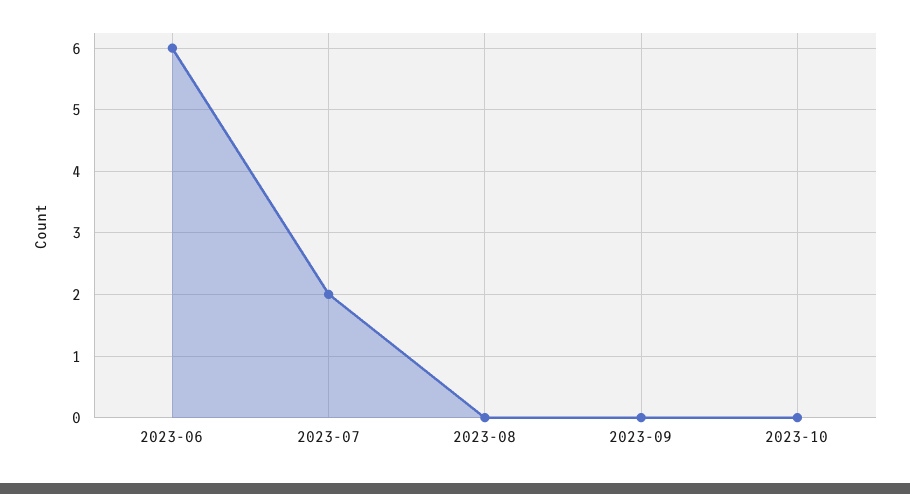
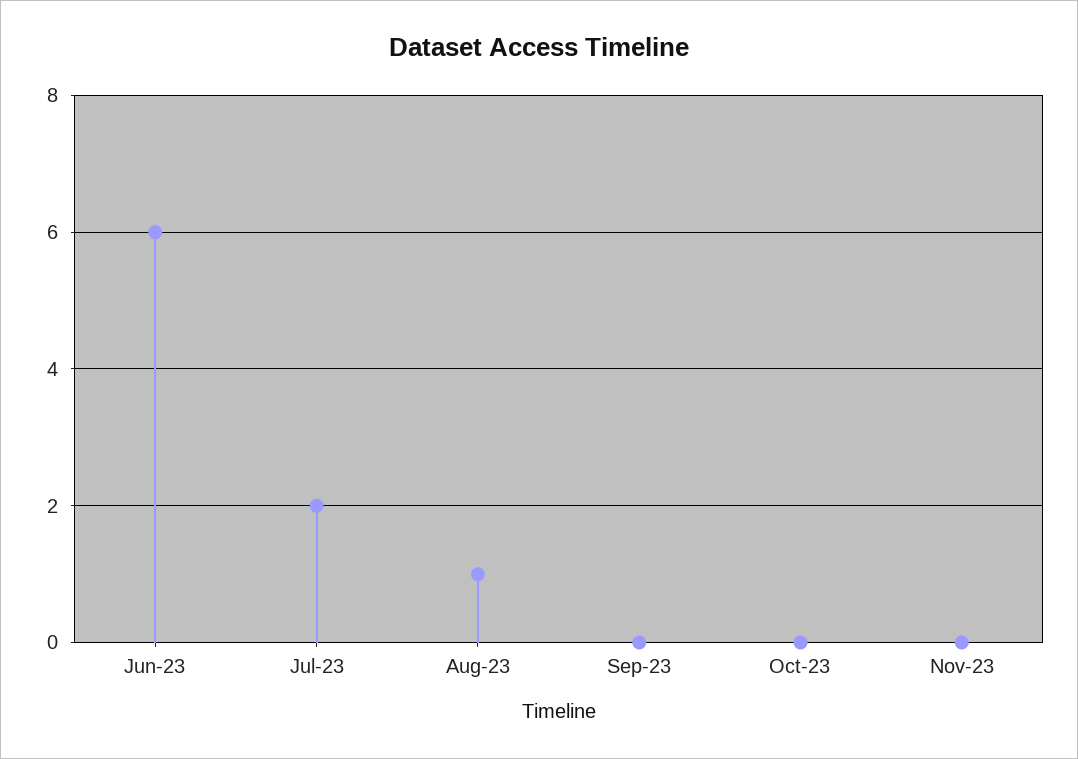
2023-08: 0 -> 1
Nov-23: none -> 0

